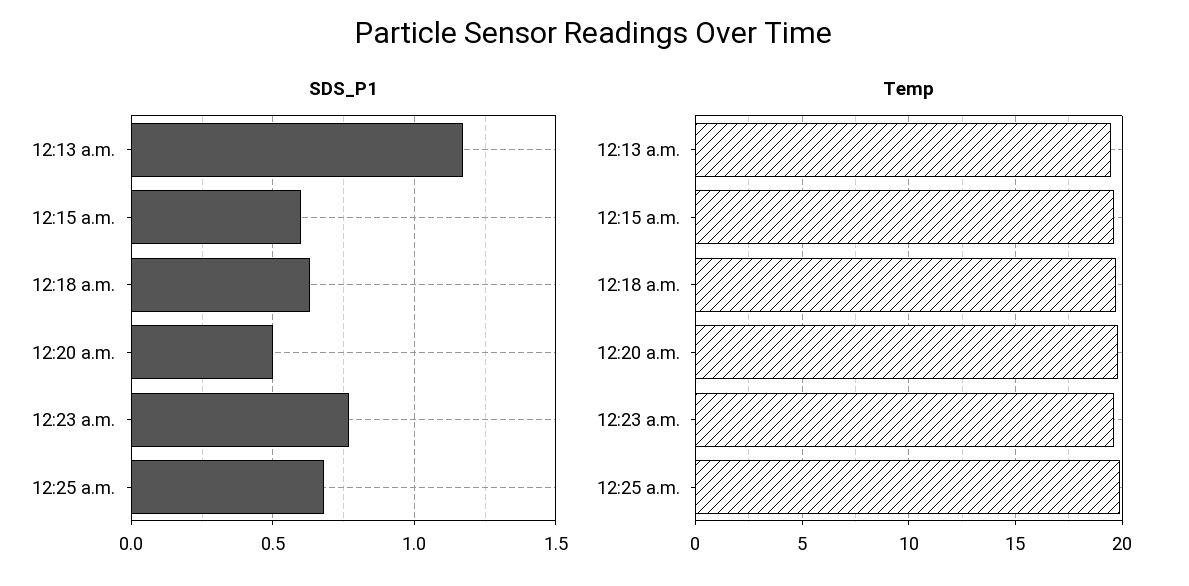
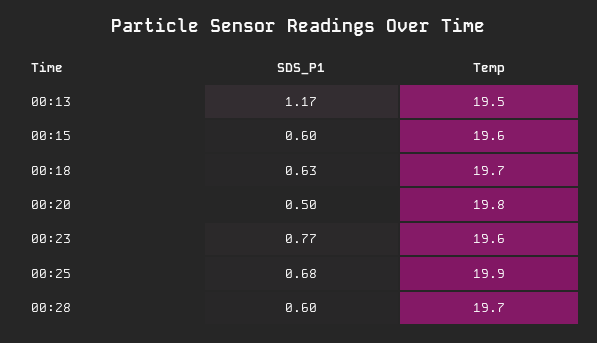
SDS_P1, 00:28: none -> 0.6
Temp, 00:28: none -> 19.7

